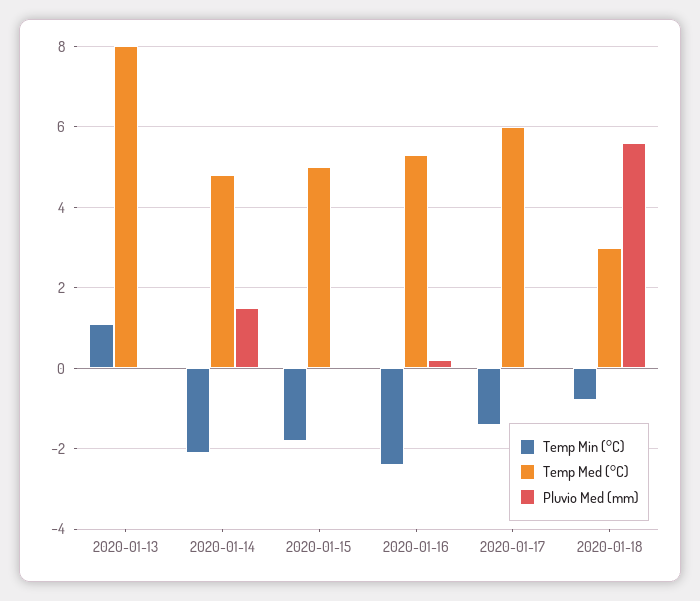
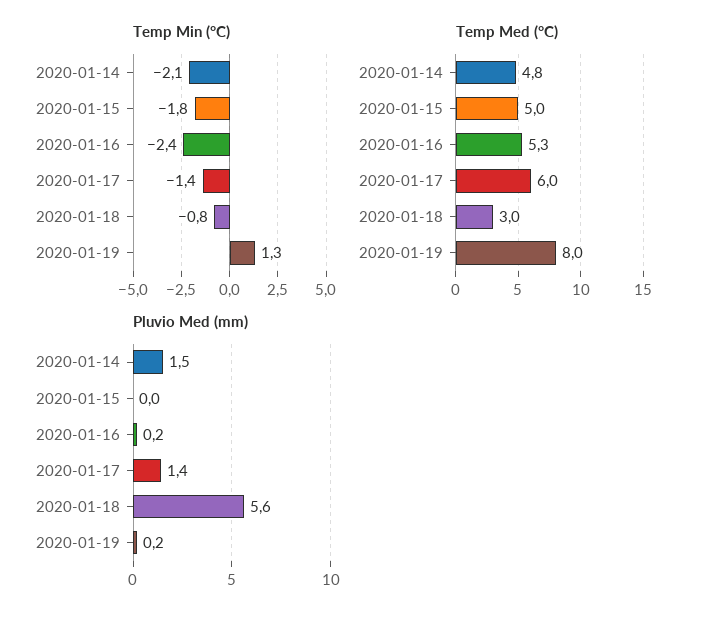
Temp Min (°C), 2020-01-13: 1 -> none
Temp Med (°C), 2020-01-13: 8 -> none
Pluvio Med (mm), 2020-01-13: 0 -> none
Pluvio Med (mm), 2020-01-17: 0 -> 1.4
Temp Min (°C), 2020-01-19: none -> 1.3
Temp Med (°C), 2020-01-19: none -> 8
Pluvio Med (mm), 2020-01-19: none -> 0.2

